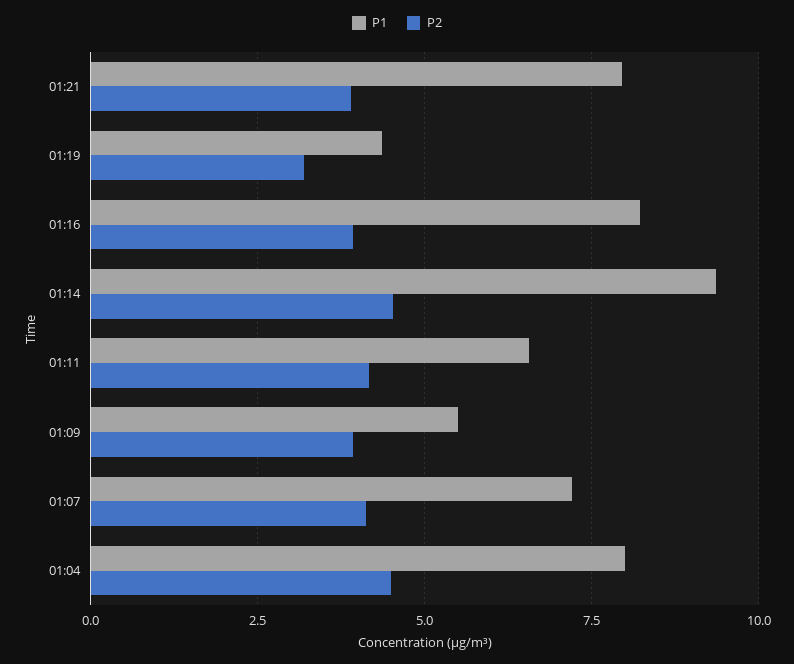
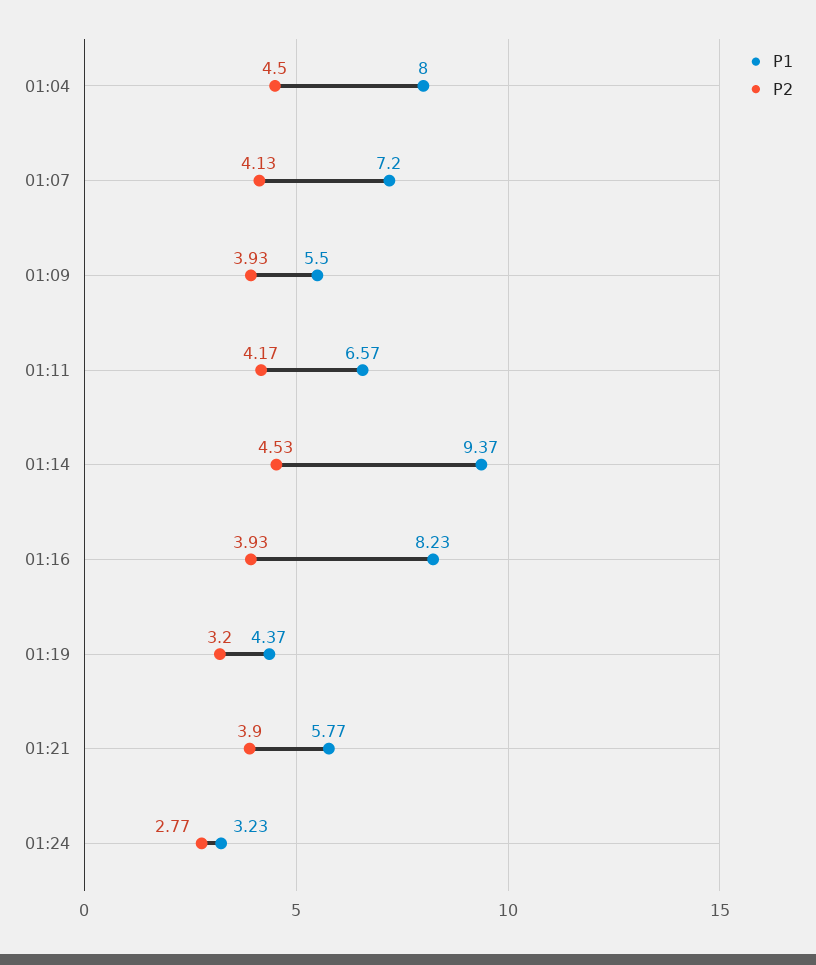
P1, 01:21: 8 -> 5.77
P1, 01:24: none -> 3.23
P2, 01:24: none -> 2.77

